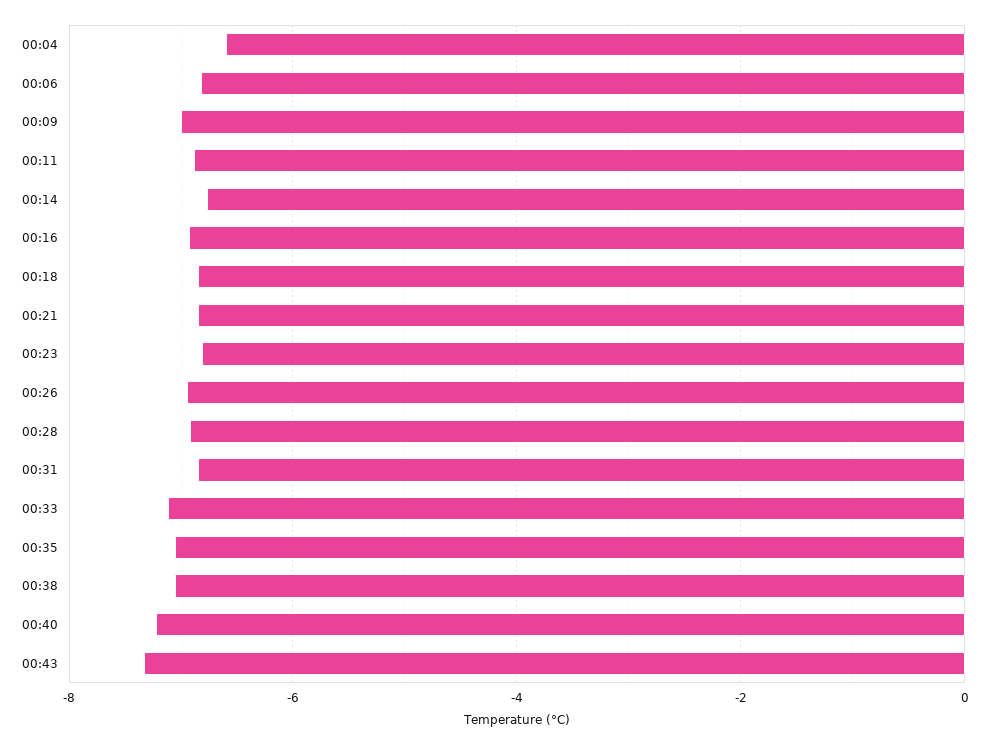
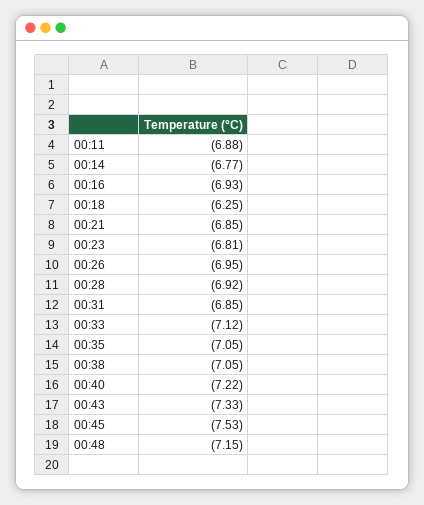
00:04: -6.6 -> none
00:06: -6.8 -> none
00:09: -7 -> none
00:18: -6.8 -> -6.25
00:45: none -> -7.53
00:48: none -> -7.15

